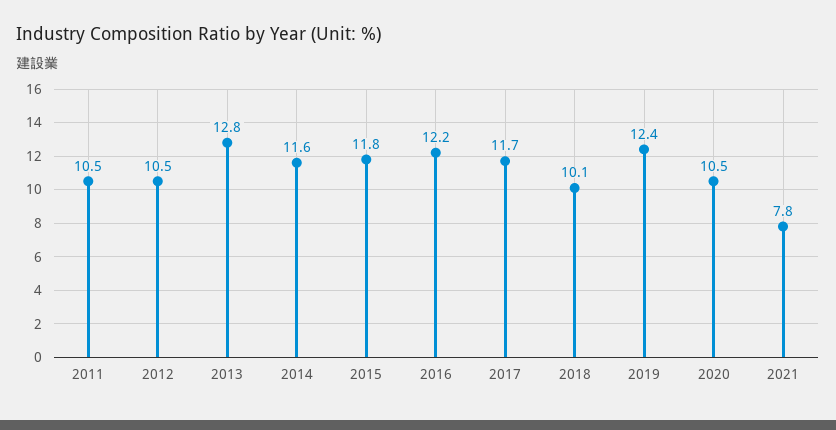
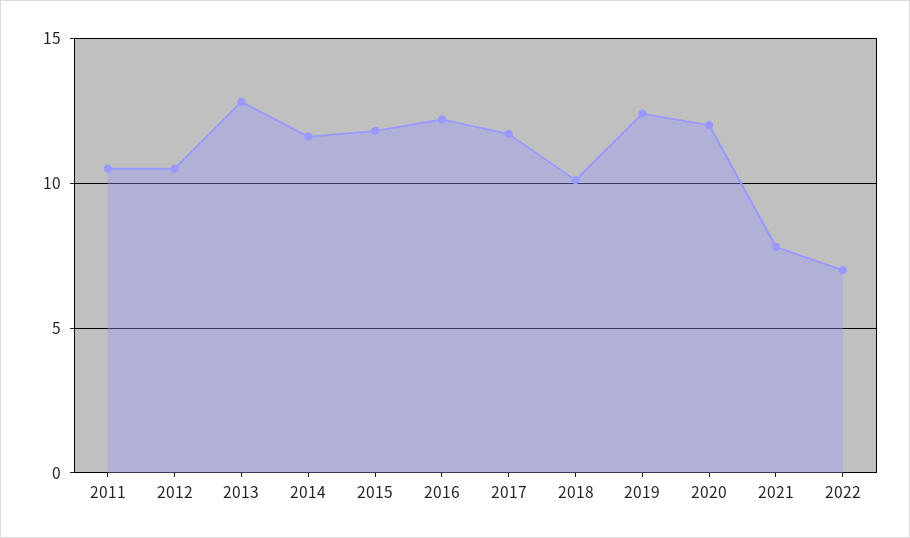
2020: 10.5 -> 12
2022: none -> 7

